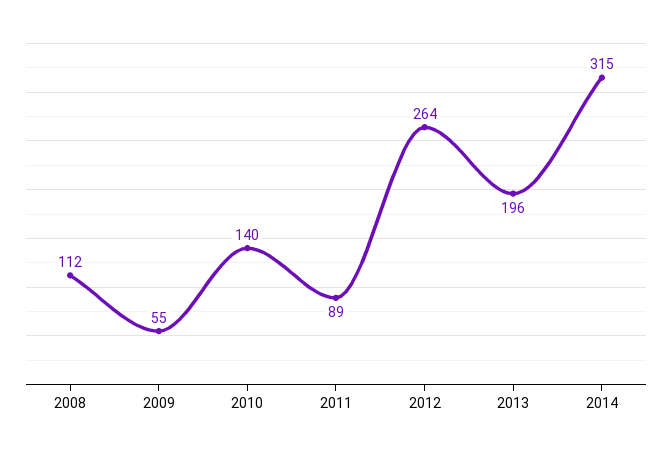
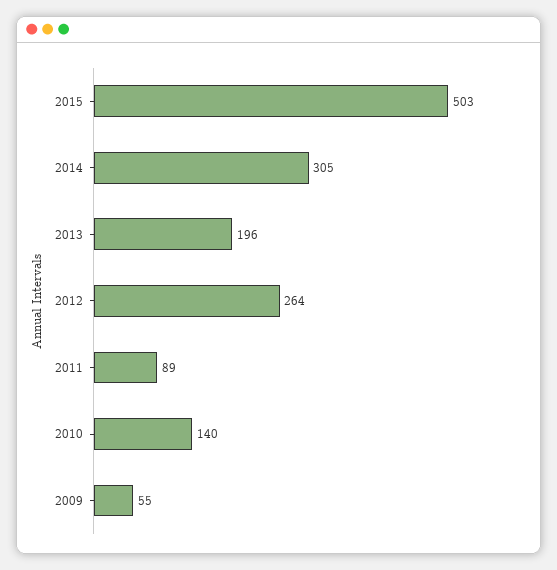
2008: 112 -> none
2014: 315 -> 305
2015: none -> 503

